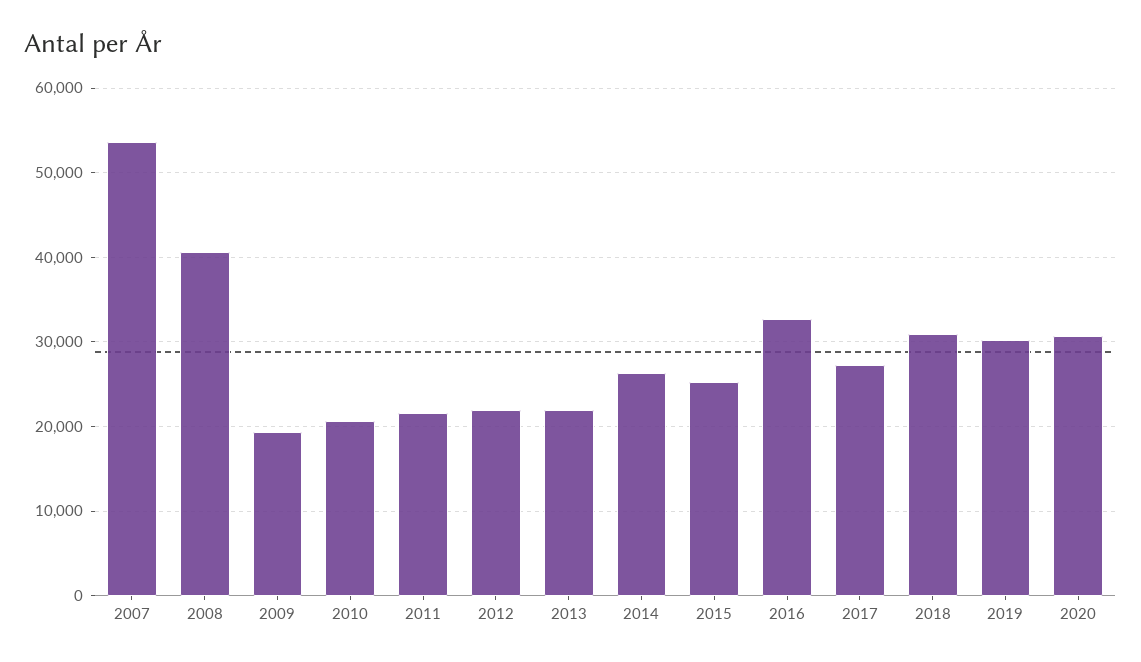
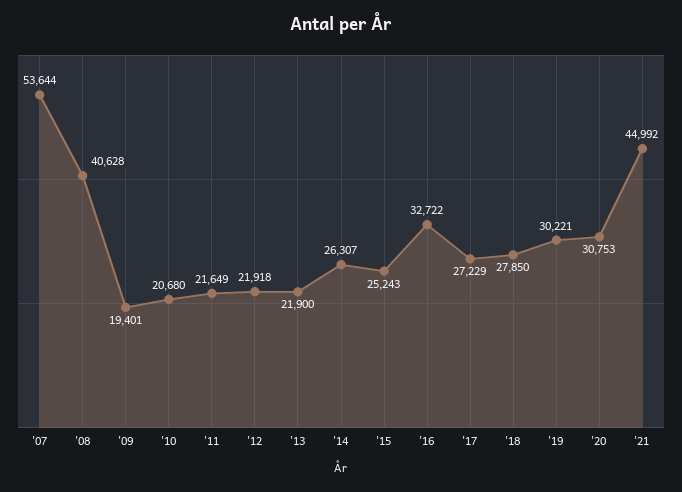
2018: 31000 -> 27850
'21: none -> 44992

